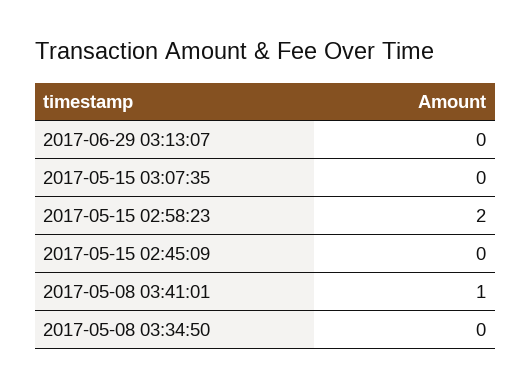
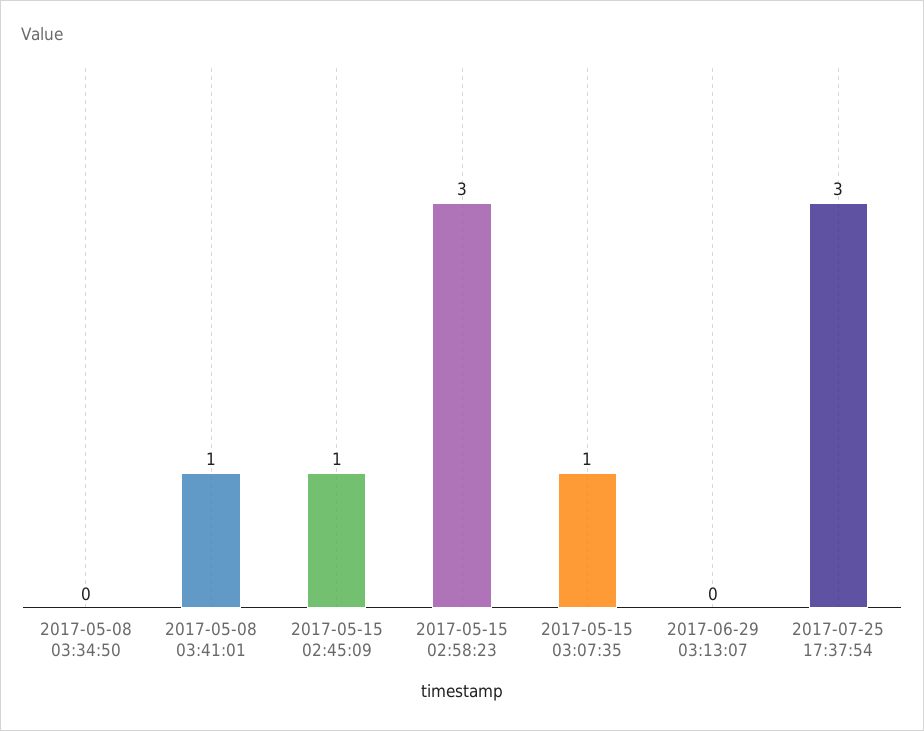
2017-05-15 03:07:35: 0 -> 1
2017-05-15 02:58:23: 2 -> 3
2017-05-15 02:45:09: 0 -> 1
2017-07-25 17:37:54: none -> 3

